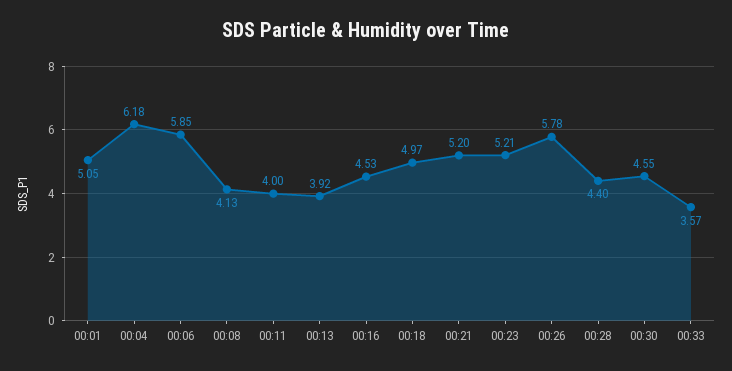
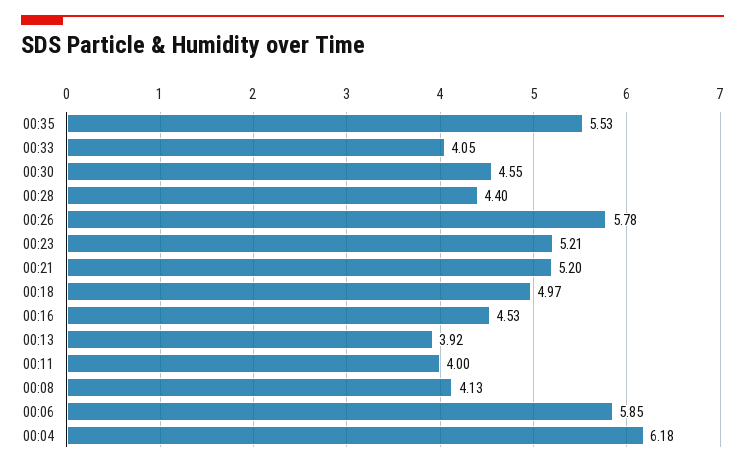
00:01: 5.05 -> none
00:33: 3.57 -> 4.05
00:35: none -> 5.53

